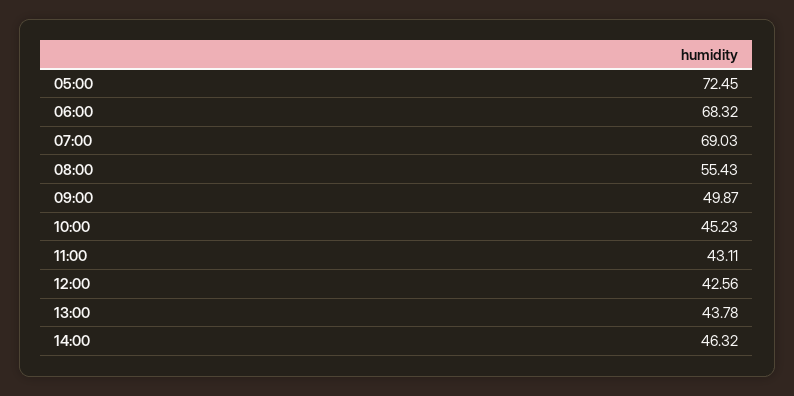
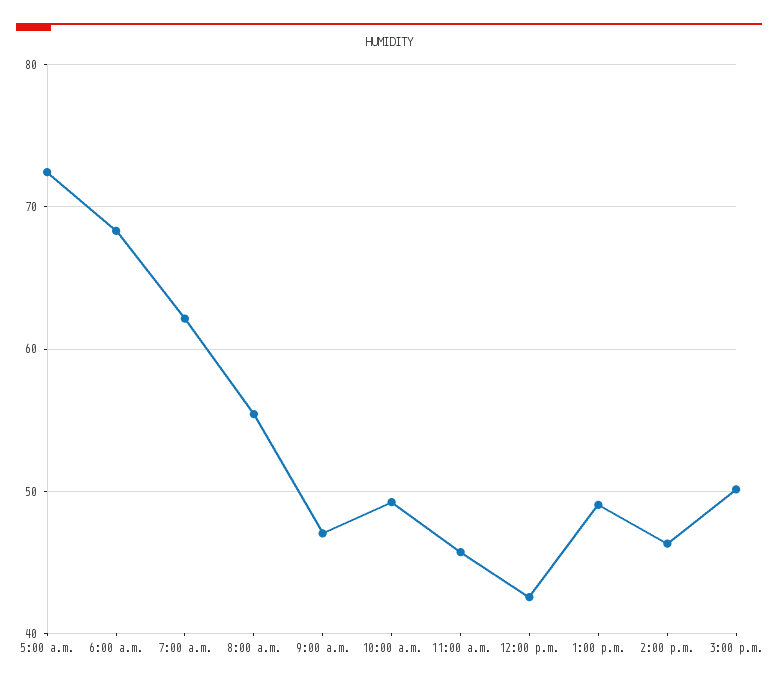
07:00: 69.03 -> 62
09:00: 49.87 -> 47
10:00: 45.23 -> 49
11:00: 43.11 -> 46
13:00: 43.78 -> 49
3:00 p.m.: none -> 50

